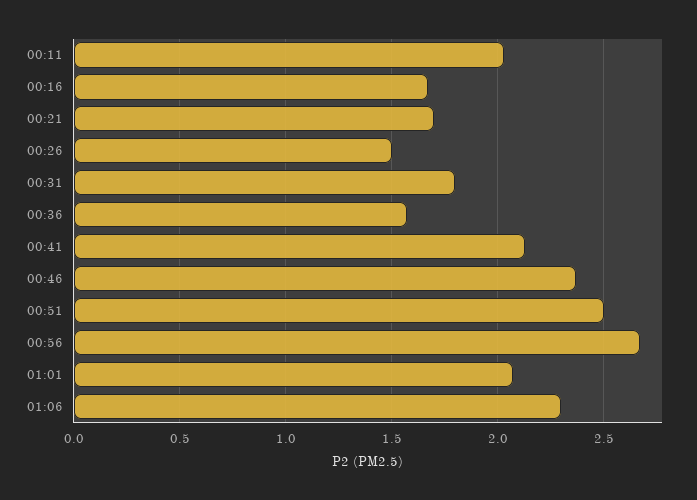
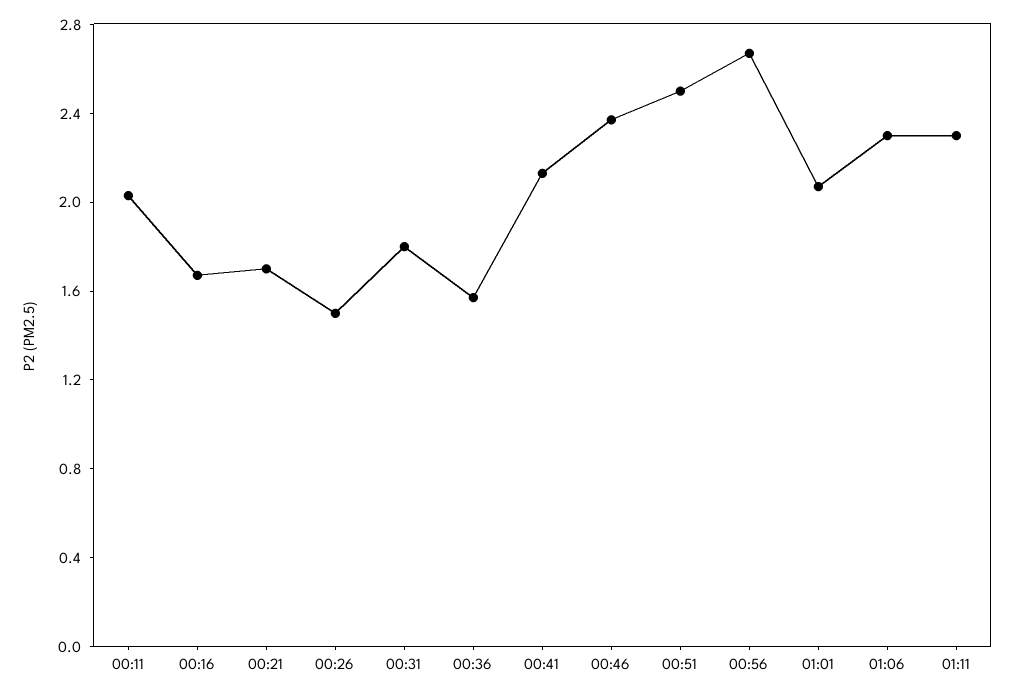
01:11: none -> 2.3

